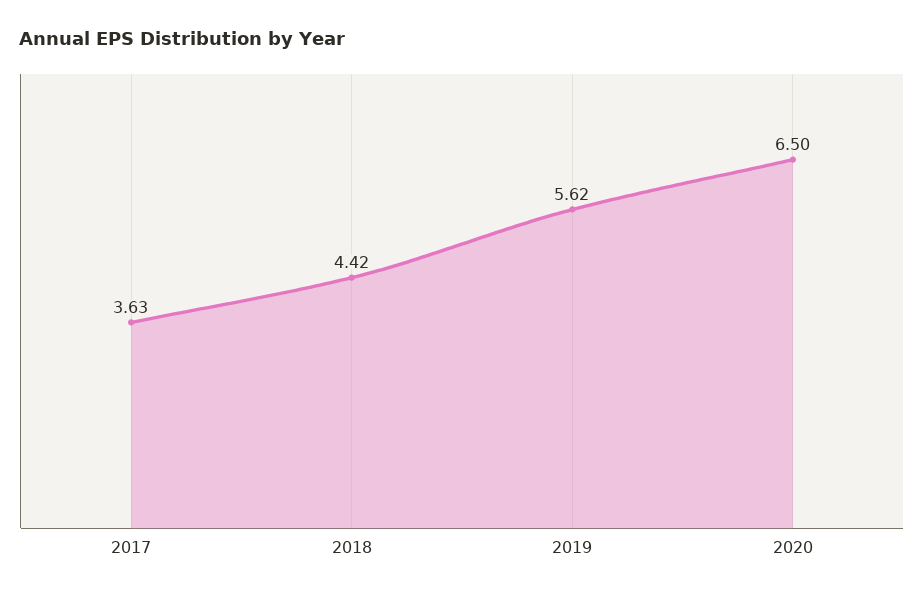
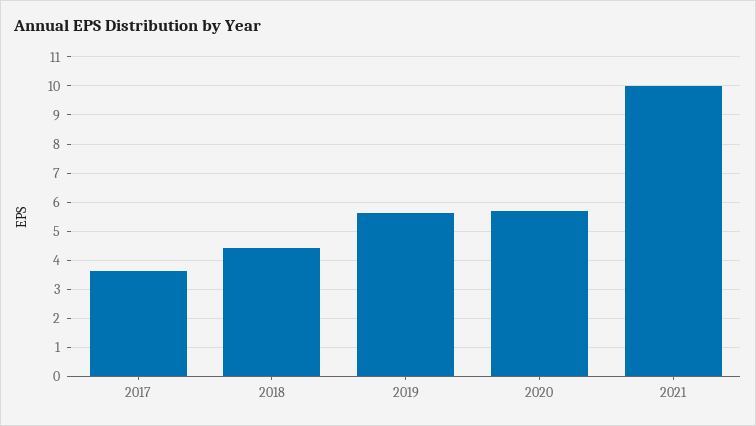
2020: 6.5 -> 5.75
2021: none -> 10

